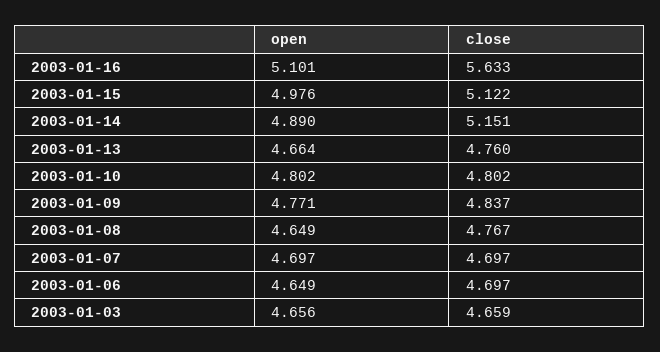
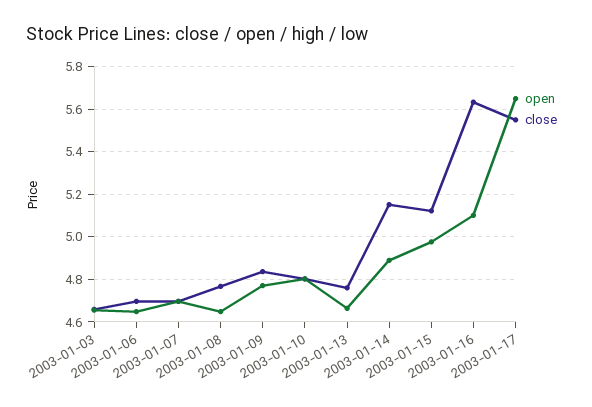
open, 2003-01-17: none -> 5.65
close, 2003-01-17: none -> 5.55

